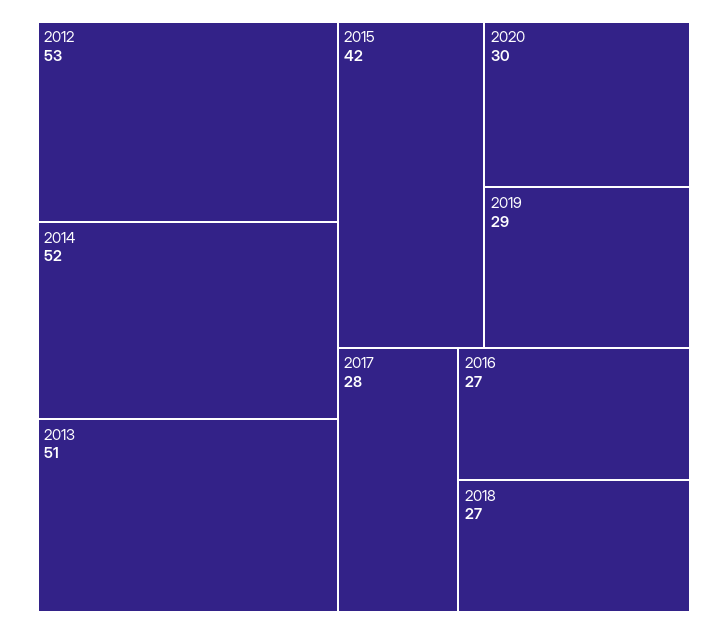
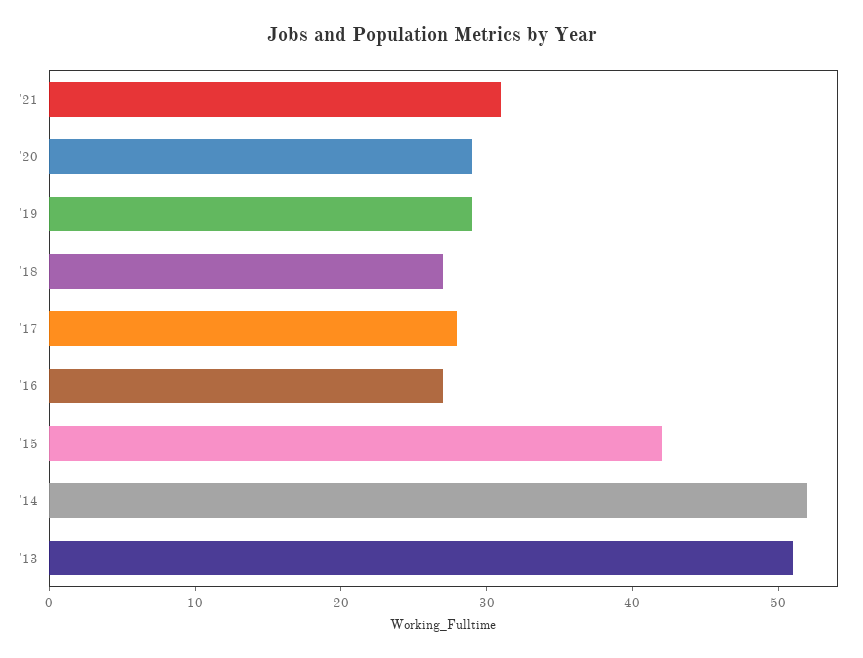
2012: 53 -> none
2020: 30 -> 29
'21: none -> 31

